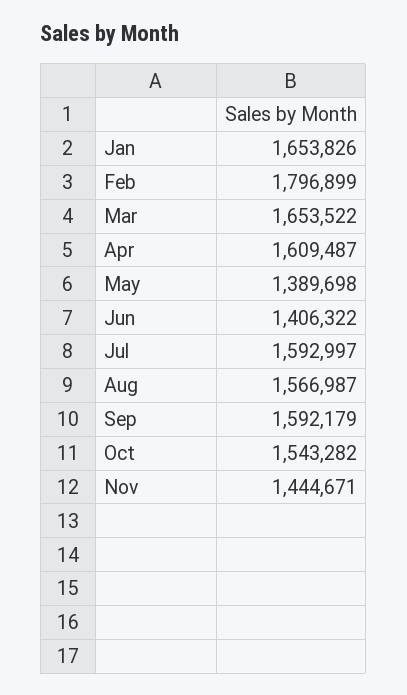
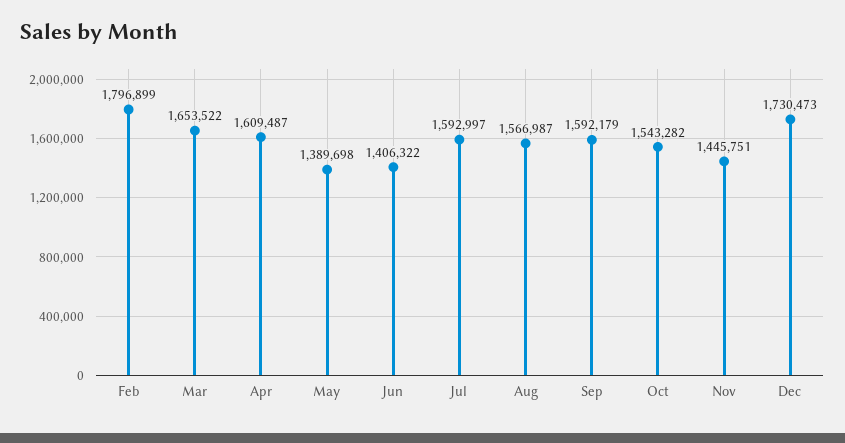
Jan: 1653826 -> none
Nov: 1444671 -> 1445751
Dec: none -> 1730473

